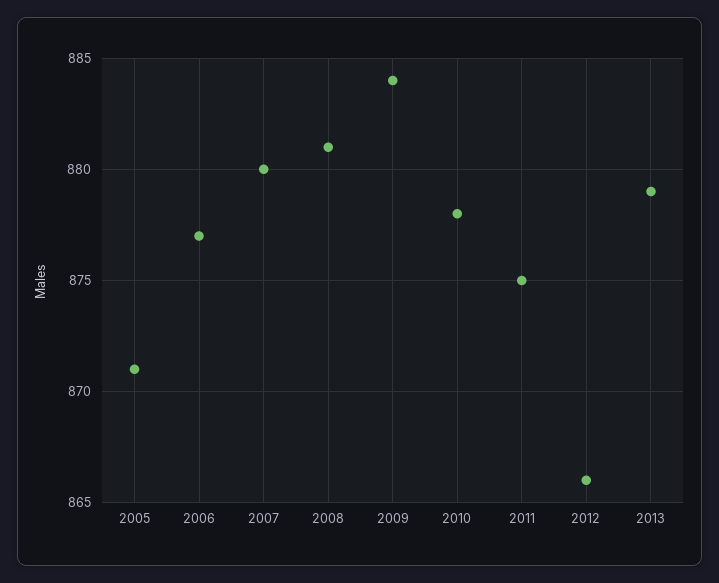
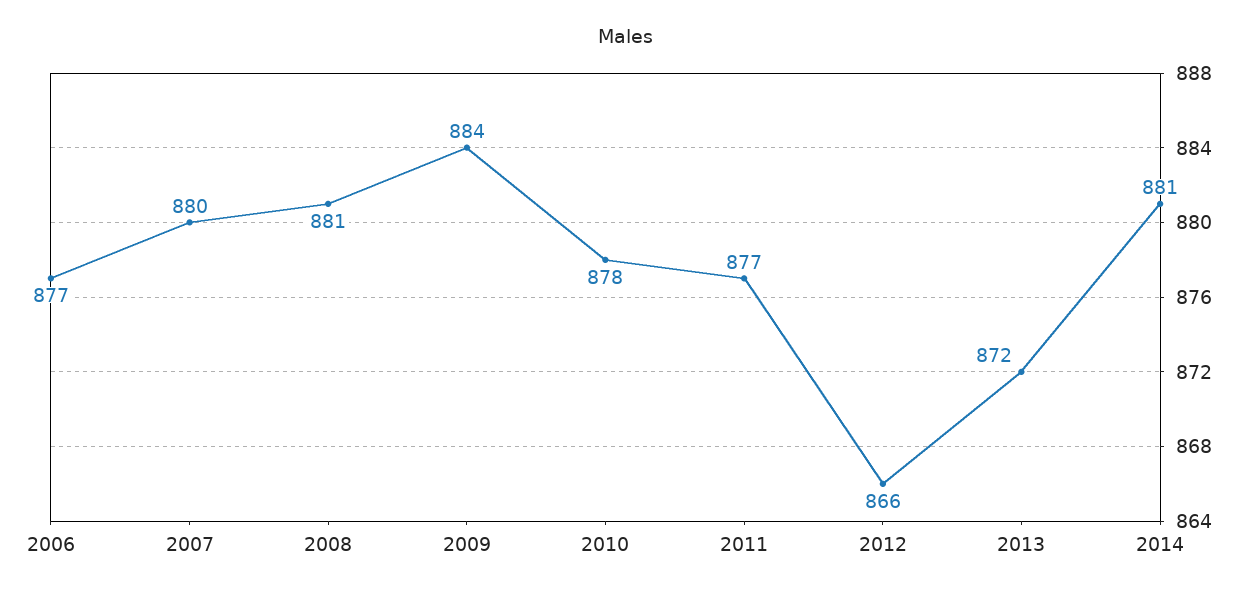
2005: 871 -> none
2011: 875 -> 877
2013: 879 -> 872
2014: none -> 881

